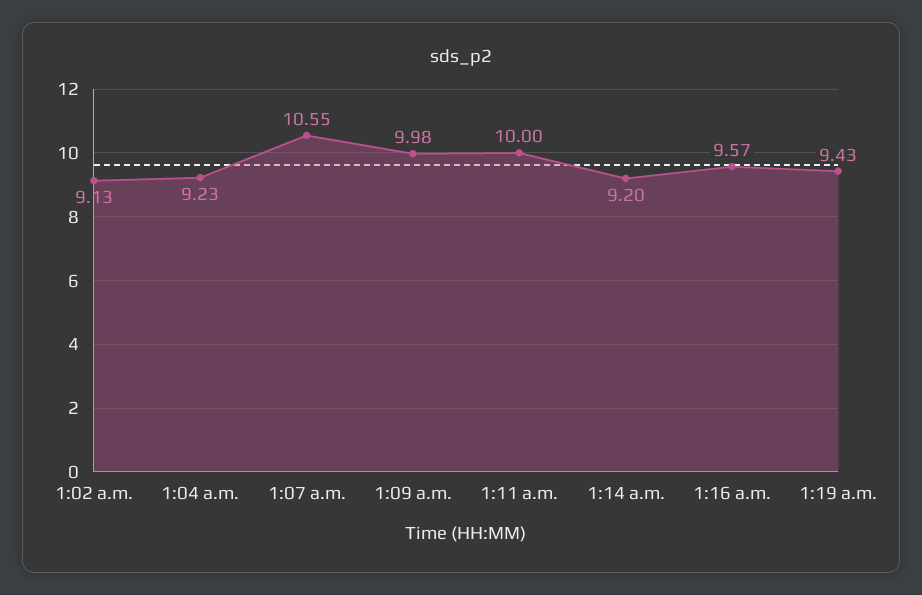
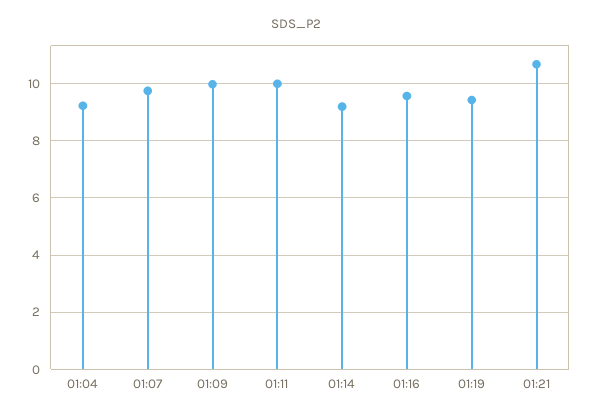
1:02 a.m.: 9.13 -> none
1:07 a.m.: 10.55 -> 9.75
01:21: none -> 10.75

